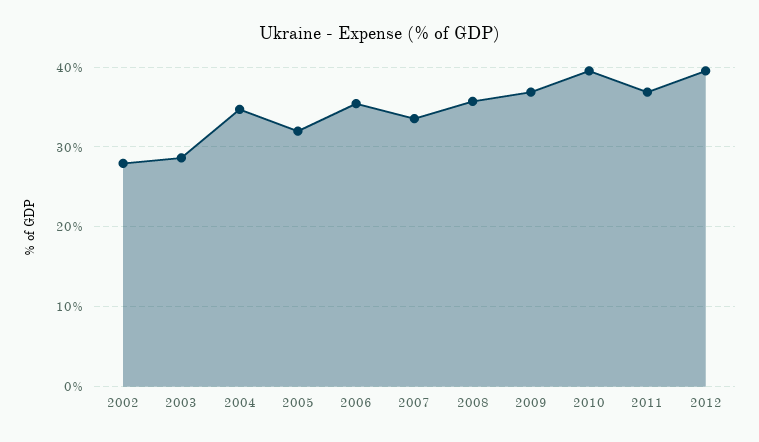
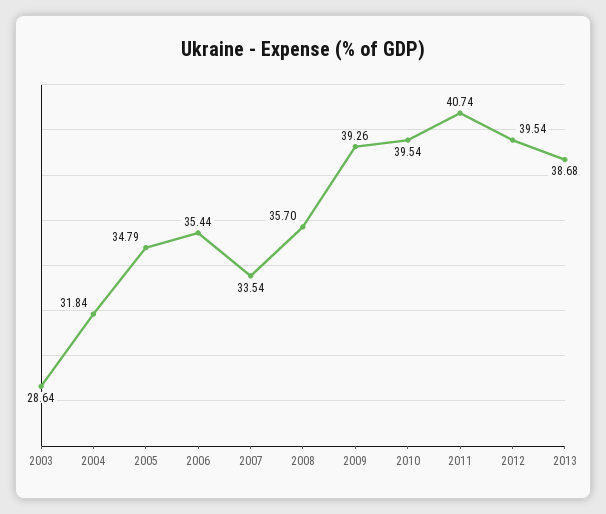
2002: 28 -> none
2004: 35 -> 31.84
2005: 32 -> 34.79
2009: 37 -> 39.26
2011: 37 -> 40.74
2013: none -> 38.68

